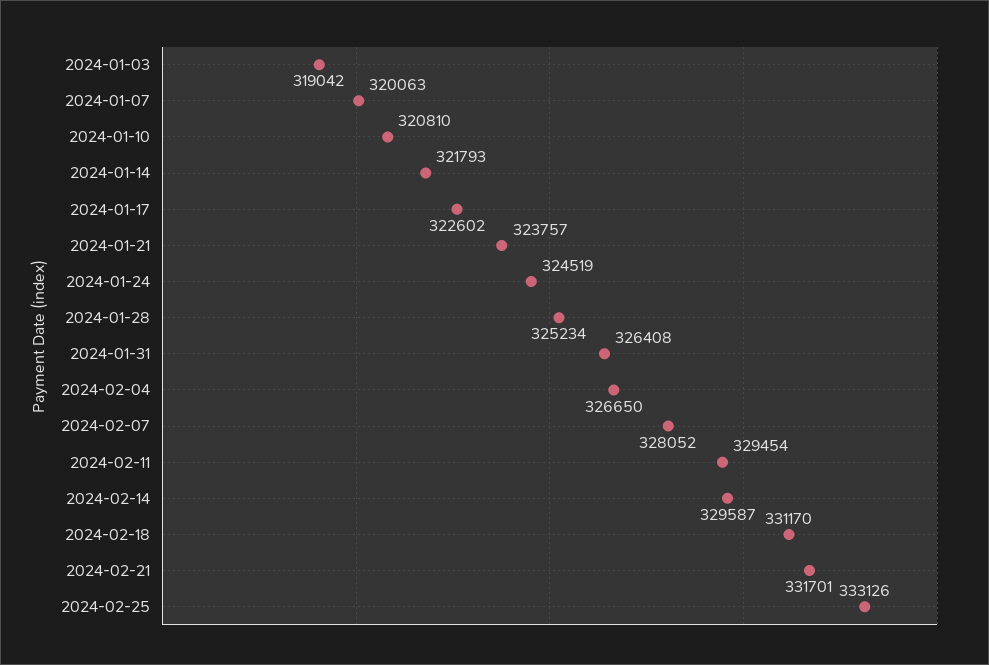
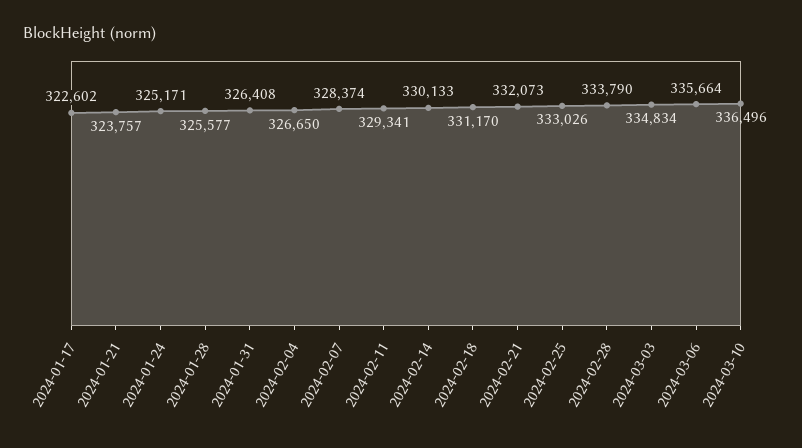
2024-01-03: 319042 -> none
2024-01-07: 320063 -> none
2024-01-10: 320810 -> none
2024-01-14: 321793 -> none
2024-01-24: 324519 -> 325171
2024-01-28: 325234 -> 325577
2024-02-07: 328052 -> 328374
2024-02-11: 329454 -> 329341
2024-02-14: 329587 -> 330133
2024-02-21: 331701 -> 332073
2024-02-25: 333126 -> 333026
2024-02-28: none -> 333790
2024-03-03: none -> 334834
2024-03-06: none -> 335664
2024-03-10: none -> 336496

